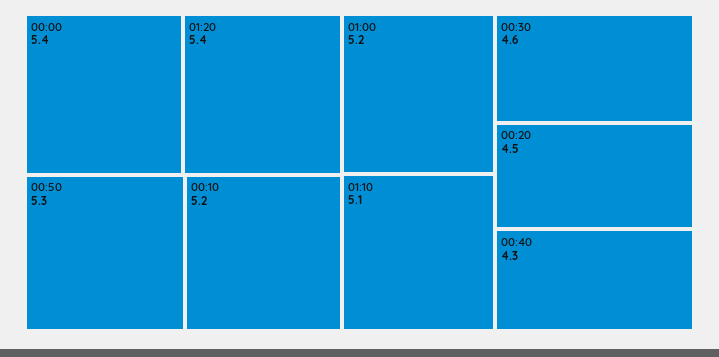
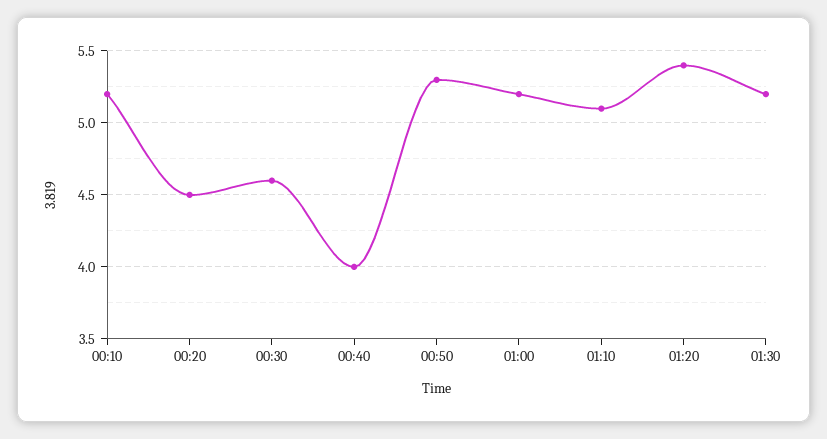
00:00: 5.4 -> none
00:40: 4.3 -> 4
01:30: none -> 5.2

